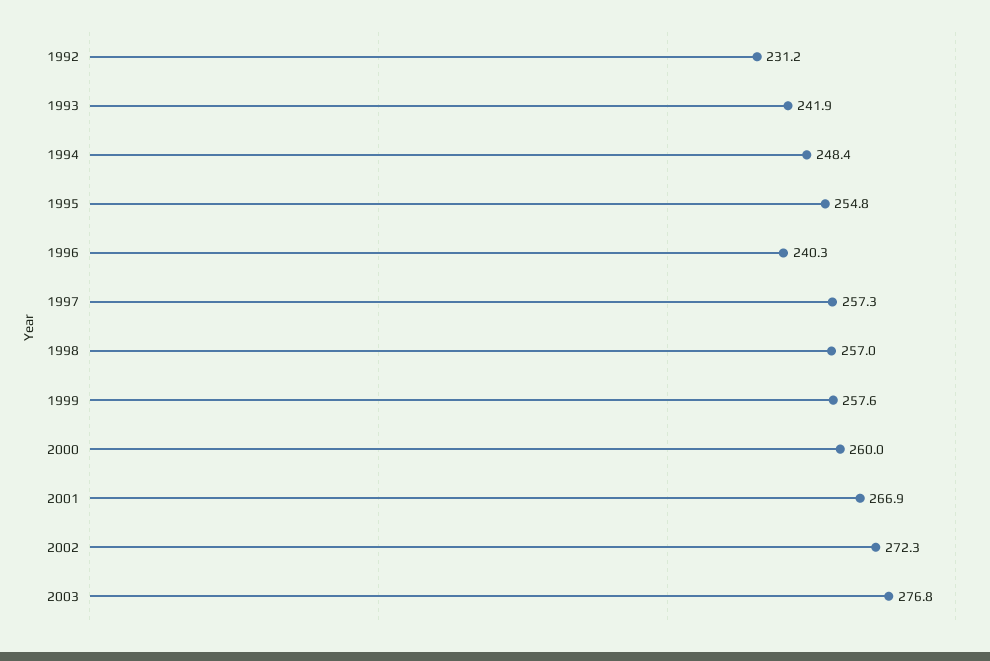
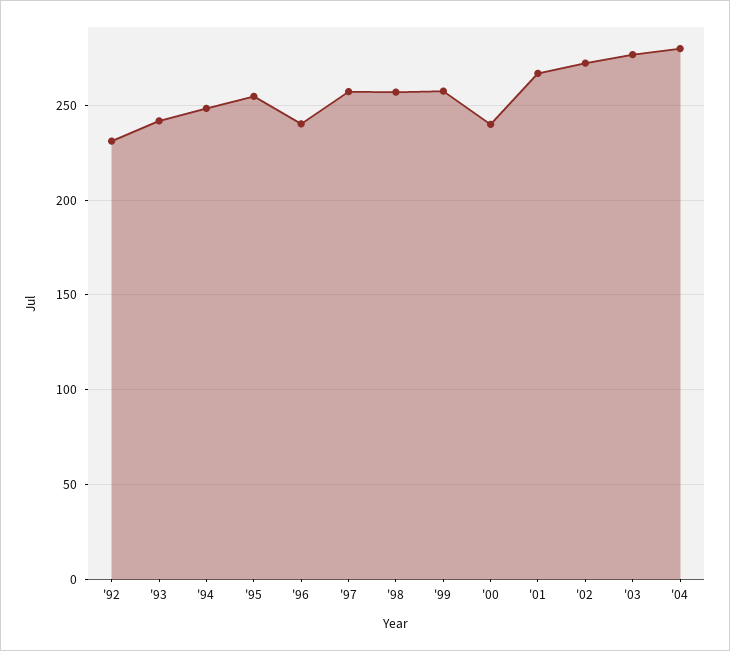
2000: 260 -> 240
'04: none -> 280

